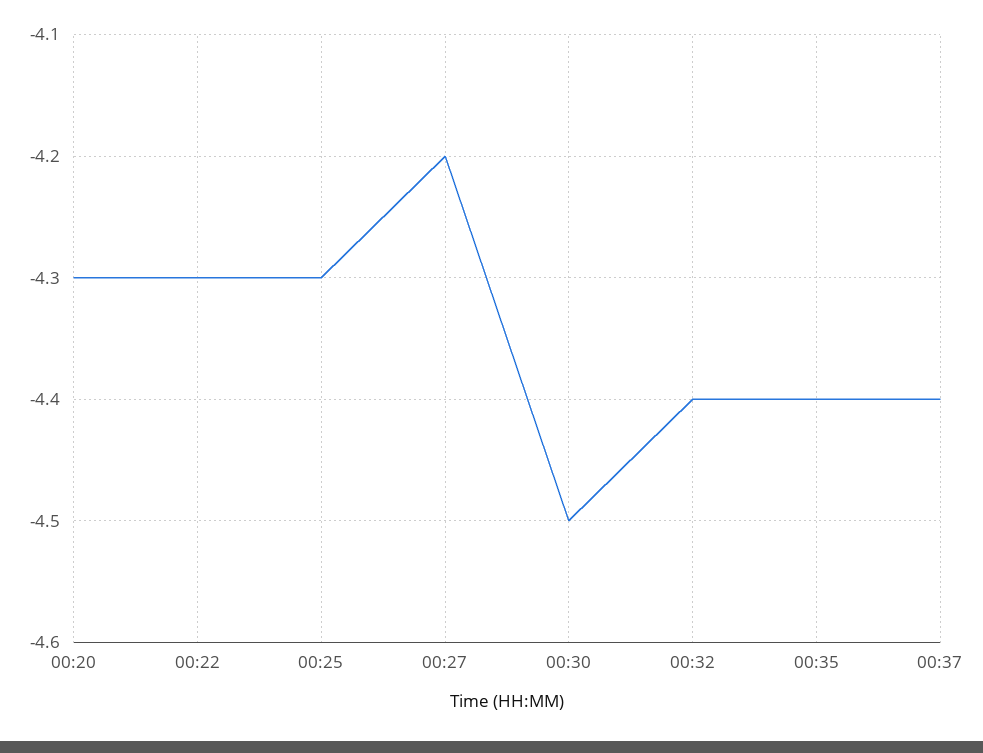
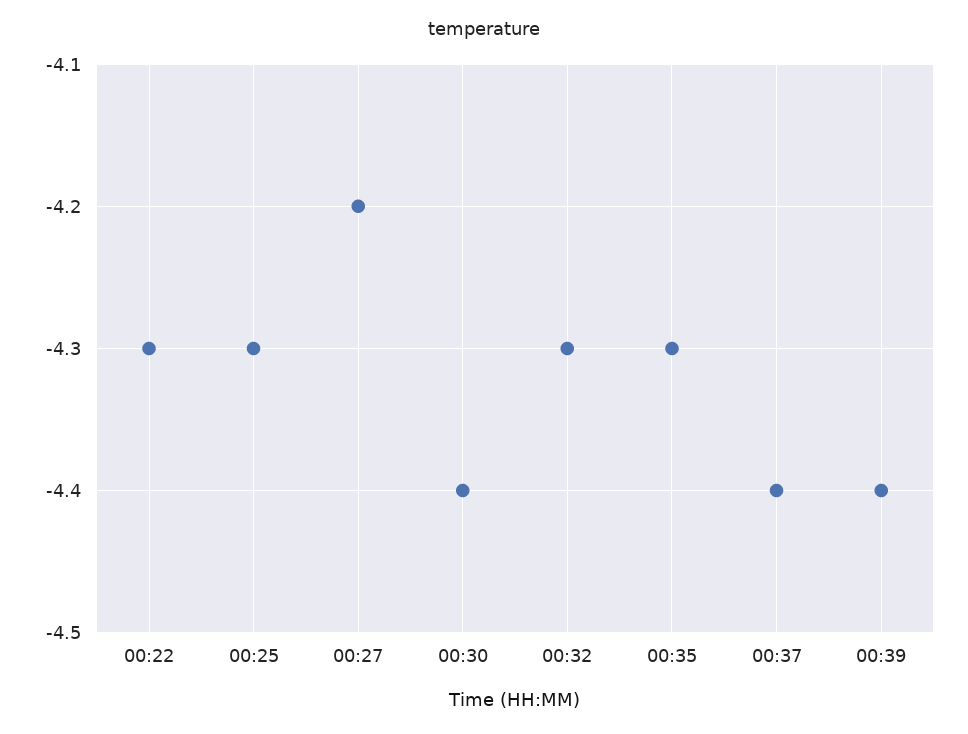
00:20: -4.3 -> none
00:30: -4.5 -> -4.4
00:32: -4.4 -> -4.3
00:35: -4.4 -> -4.3
00:39: none -> -4.4

